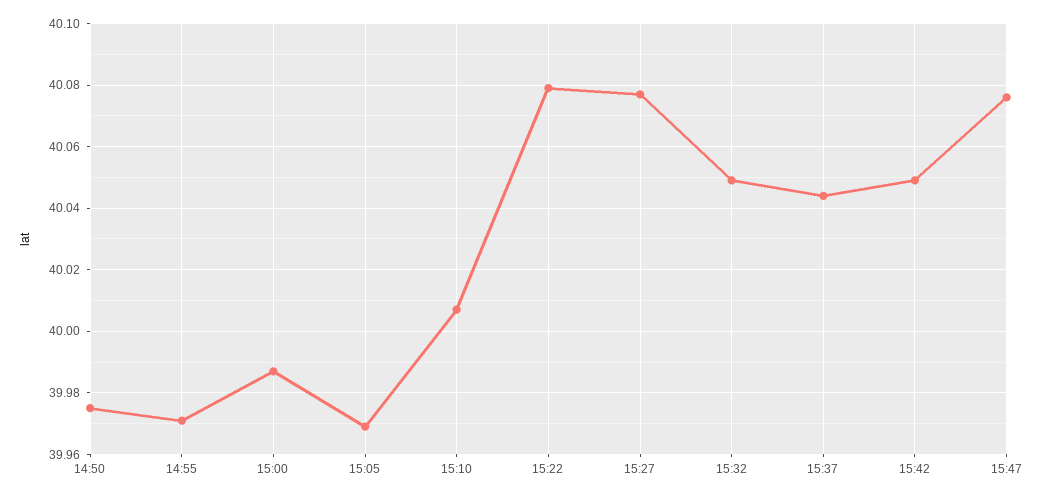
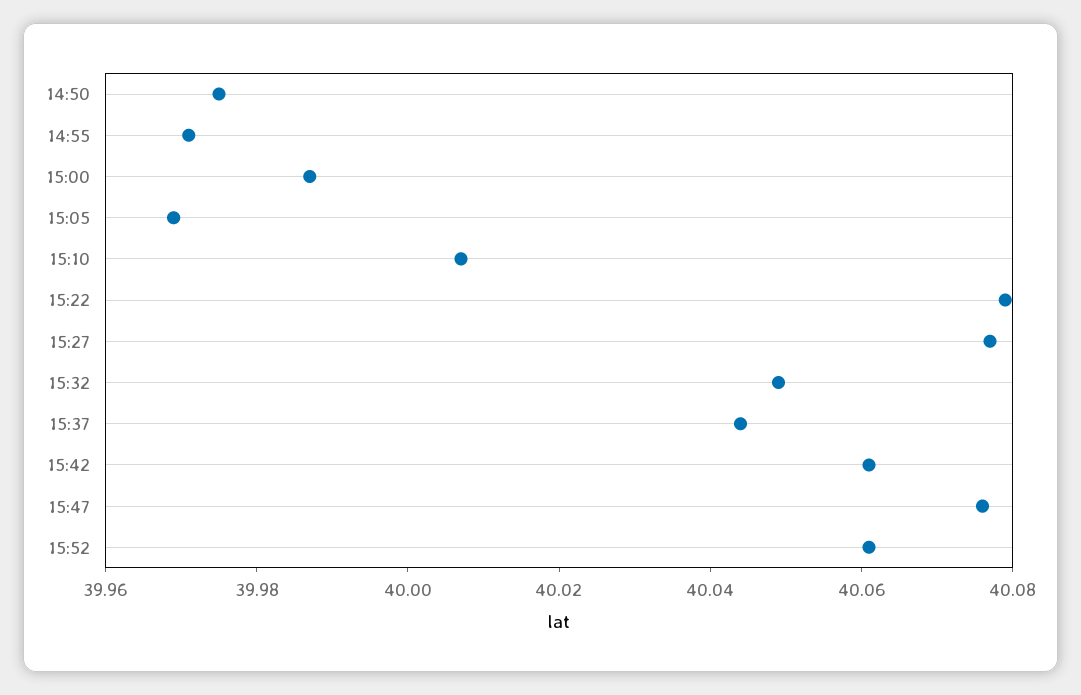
15:42: 40.05 -> 40.06
15:52: none -> 40.06

